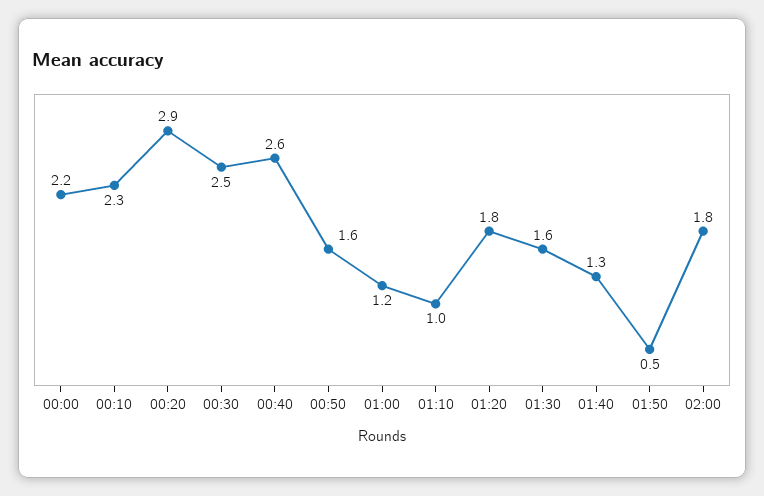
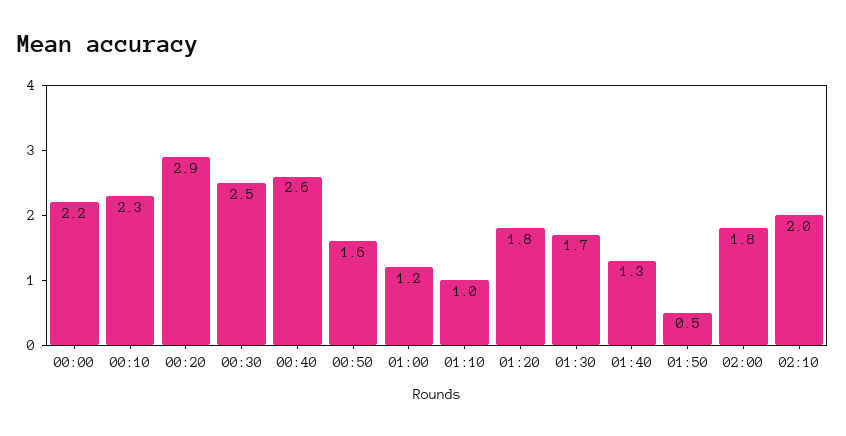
01:30: 1.6 -> 1.7
02:10: none -> 2

